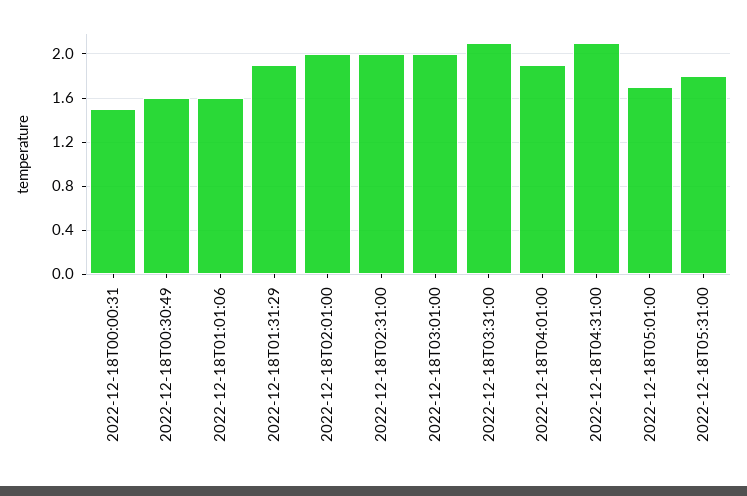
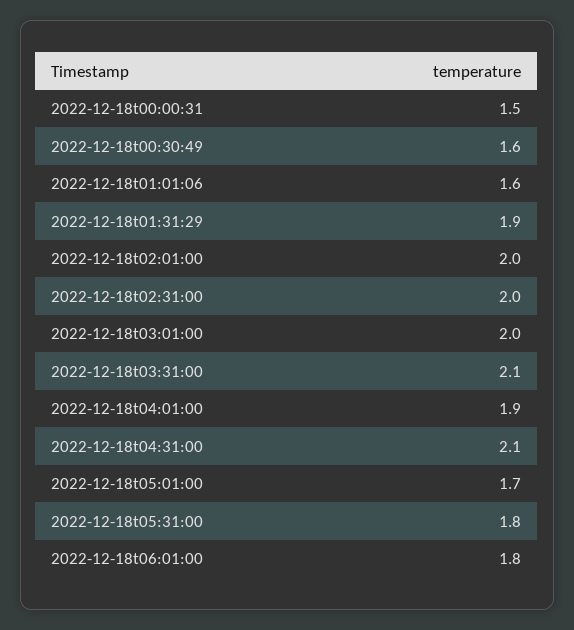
2022-12-18t06:01:00: none -> 1.8

